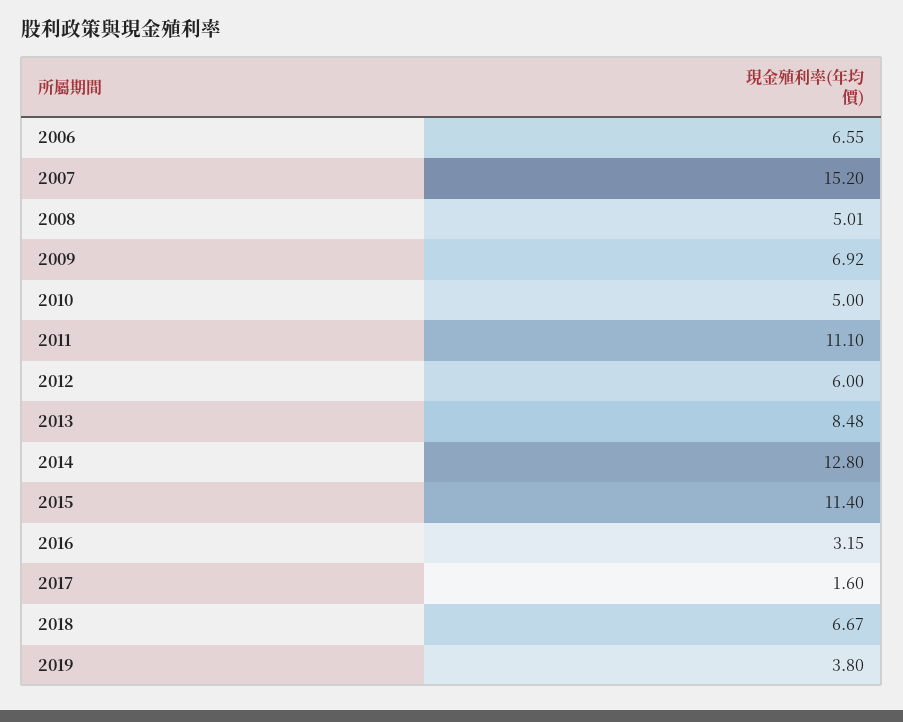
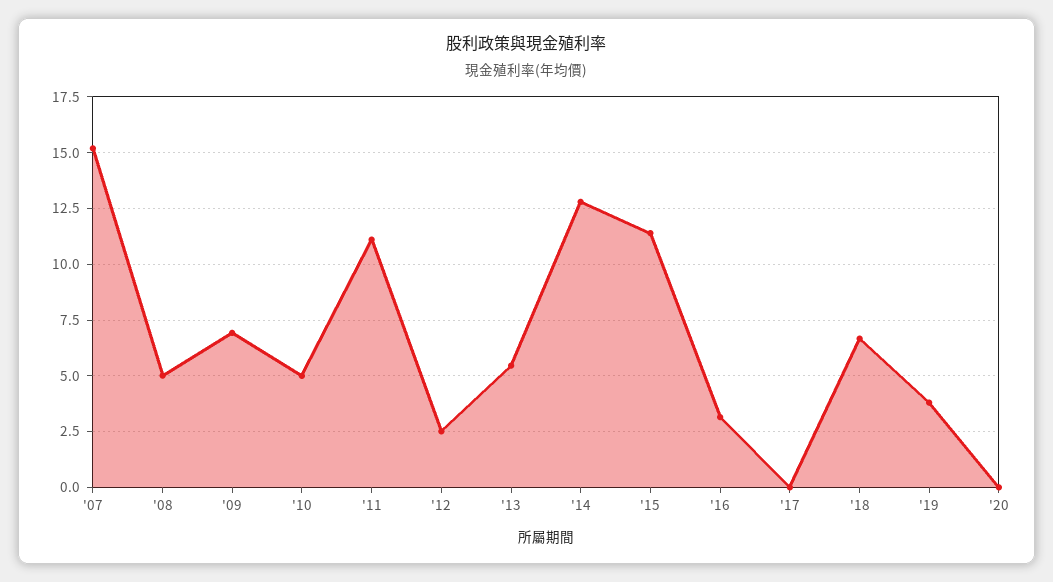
2006: 6.55 -> none
2012: 6 -> 2.5
2013: 8.48 -> 5.5
2017: 1.6 -> 0
'20: none -> 0

